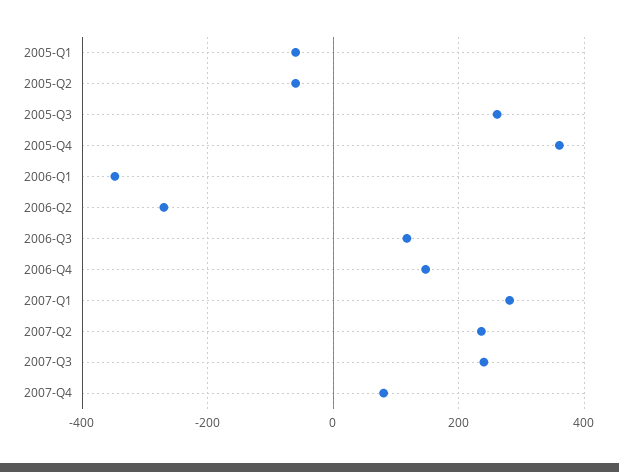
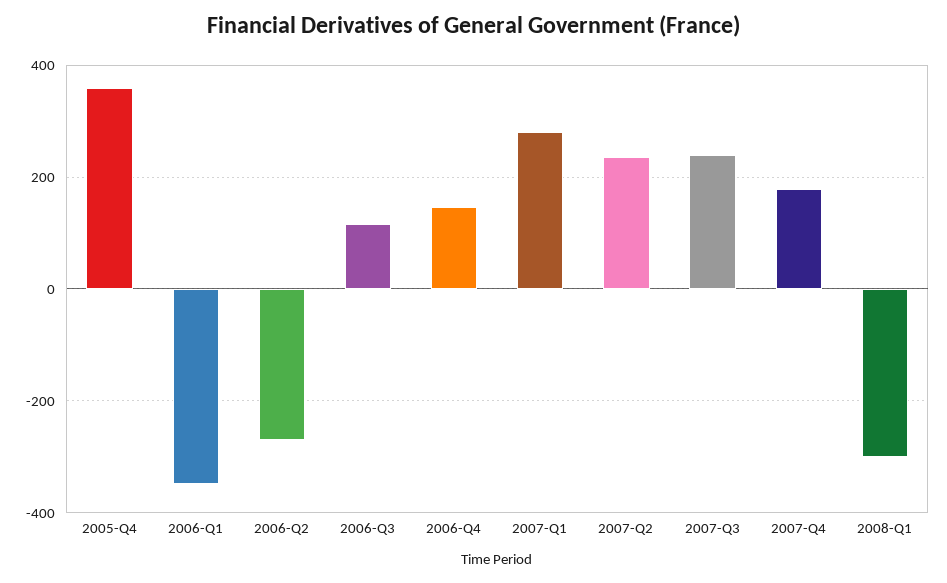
2005-Q1: -60 -> none
2005-Q2: -60 -> none
2005-Q3: 260 -> none
2007-Q4: 80 -> 180
2008-Q1: none -> -300

